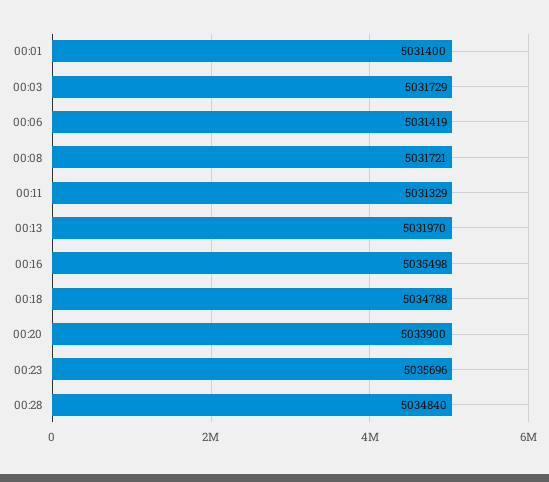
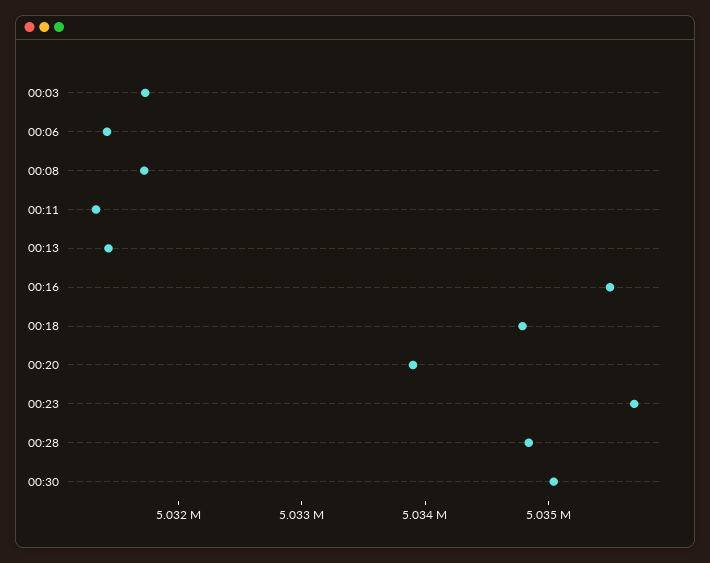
00:01: 5031400 -> none
00:13: 5031970 -> 5031400
00:30: none -> 5035000

